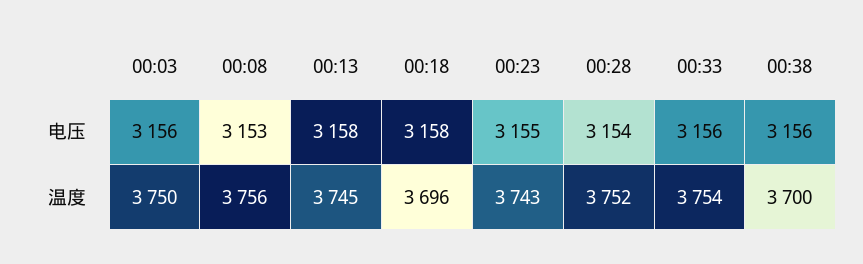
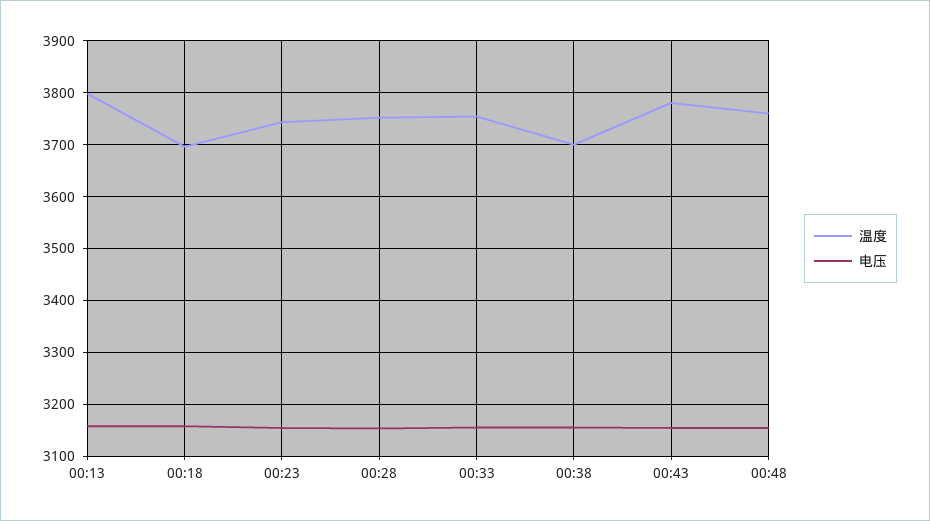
电压, 00:03: 3156 -> none
电压, 00:08: 3153 -> none
温度, 00:03: 3750 -> none
温度, 00:08: 3756 -> none
温度, 00:13: 3745 -> 3800
温度, 00:43: none -> 3780
电压, 00:43: none -> 3160
温度, 00:48: none -> 3760
电压, 00:48: none -> 3160

